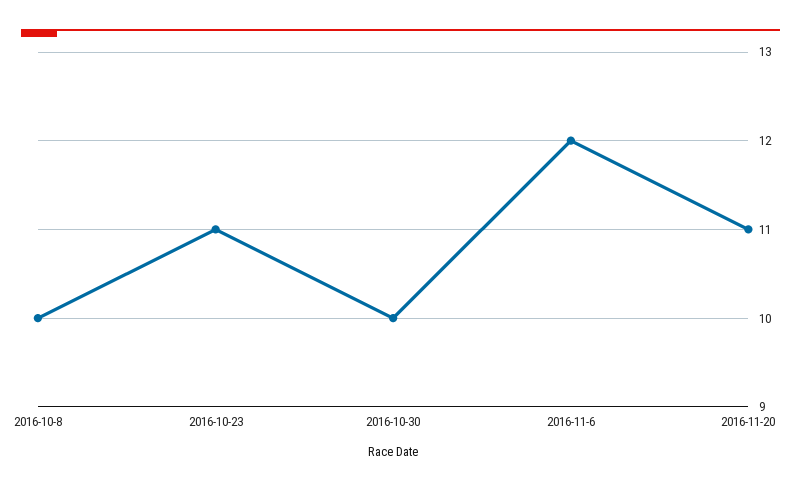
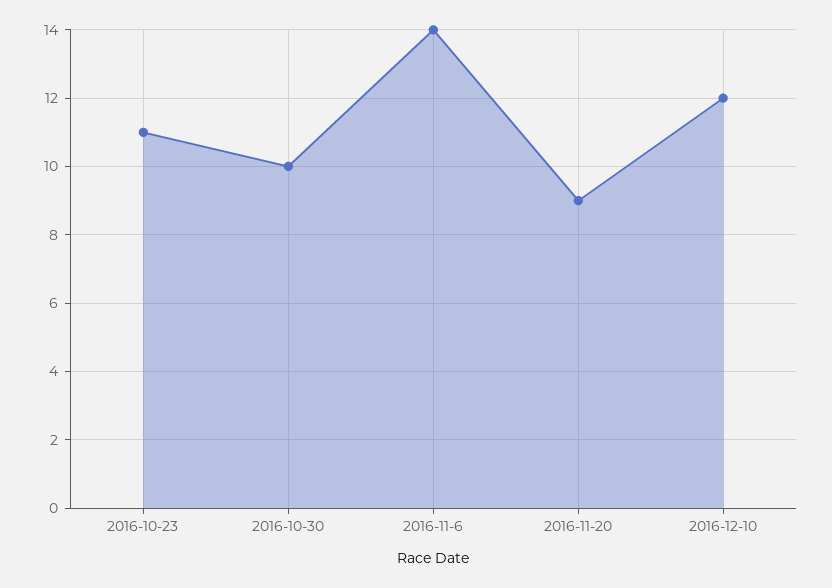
2016-10-8: 10 -> none
2016-11-6: 12 -> 14
2016-11-20: 11 -> 9
2016-12-10: none -> 12

